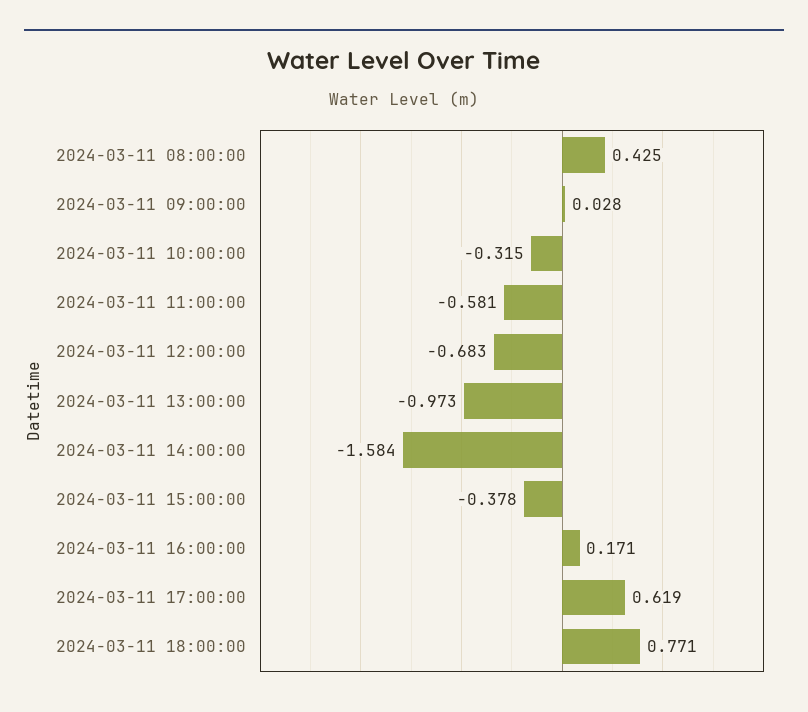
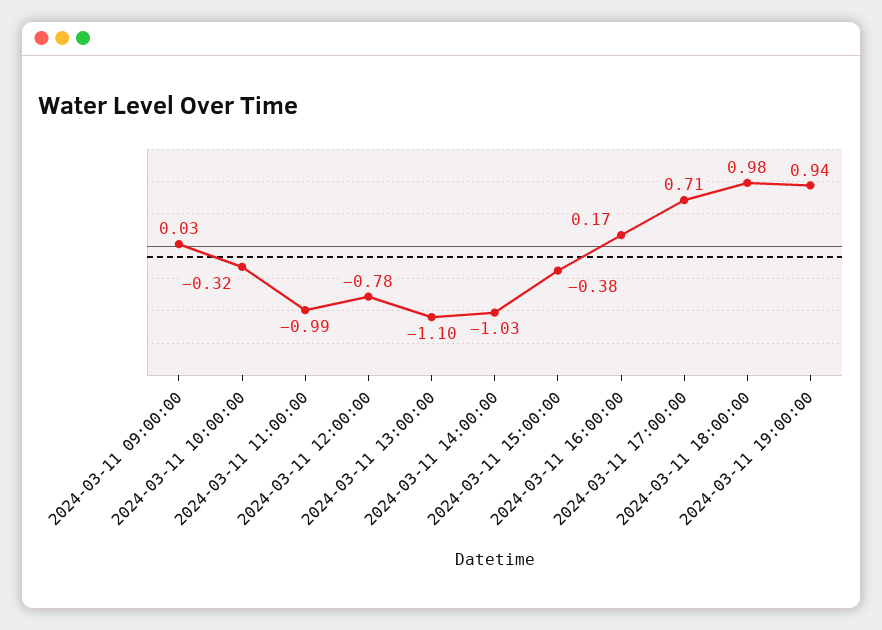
2024-03-11 08:00:00: 0.425 -> none
2024-03-11 11:00:00: -0.581 -> -0.99
2024-03-11 12:00:00: -0.683 -> -0.78
2024-03-11 13:00:00: -0.973 -> -1.1
2024-03-11 14:00:00: -1.584 -> -1.03
2024-03-11 17:00:00: 0.619 -> 0.71
2024-03-11 18:00:00: 0.771 -> 0.98
2024-03-11 19:00:00: none -> 0.94

